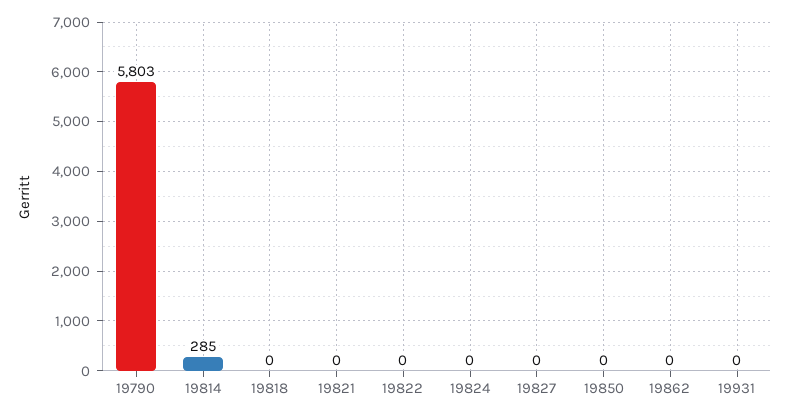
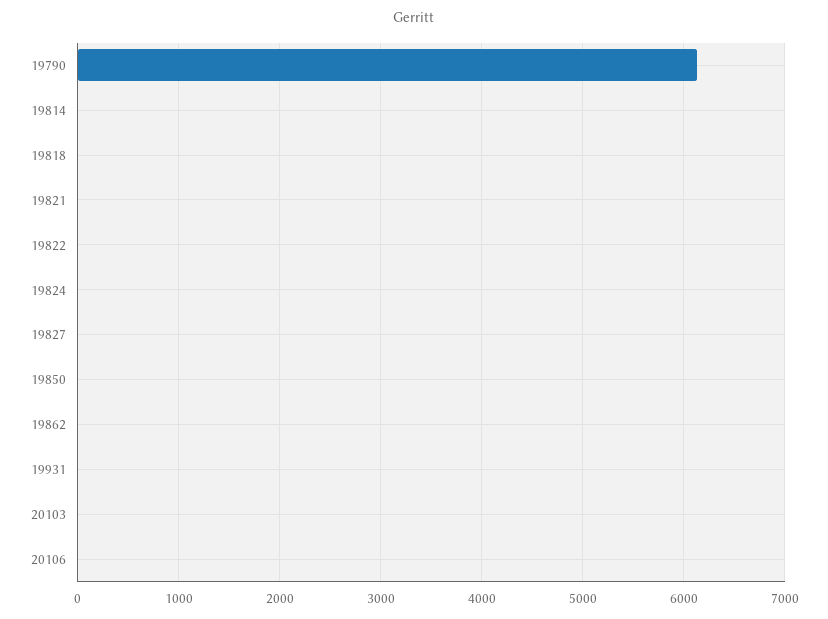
19790: 5803 -> 6100
19814: 285 -> 0
20103: none -> 0
20106: none -> 0

